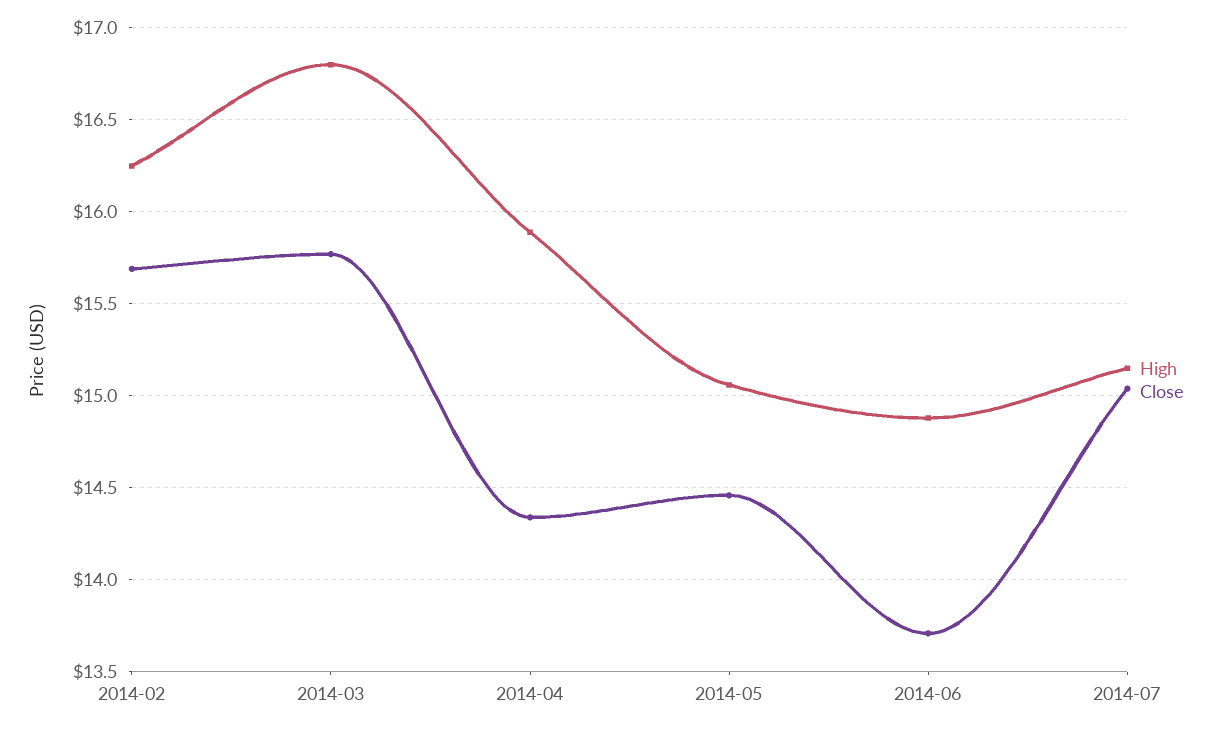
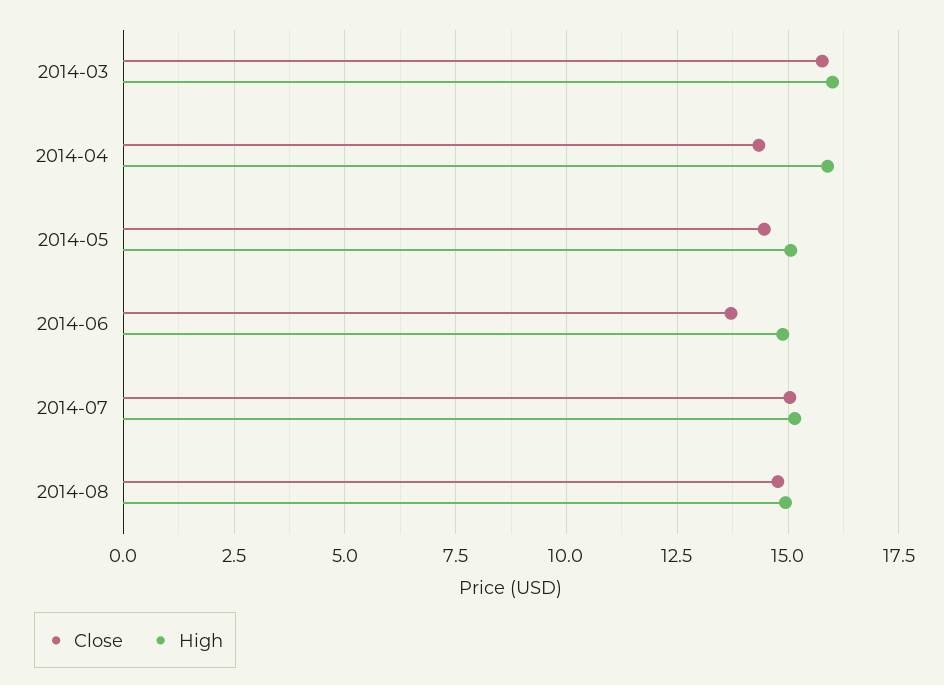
High, 2014-02: 16.25 -> none
Close, 2014-02: 15.7 -> none
High, 2014-03: 16.8 -> 16
Close, 2014-08: none -> 14.75
High, 2014-08: none -> 15

